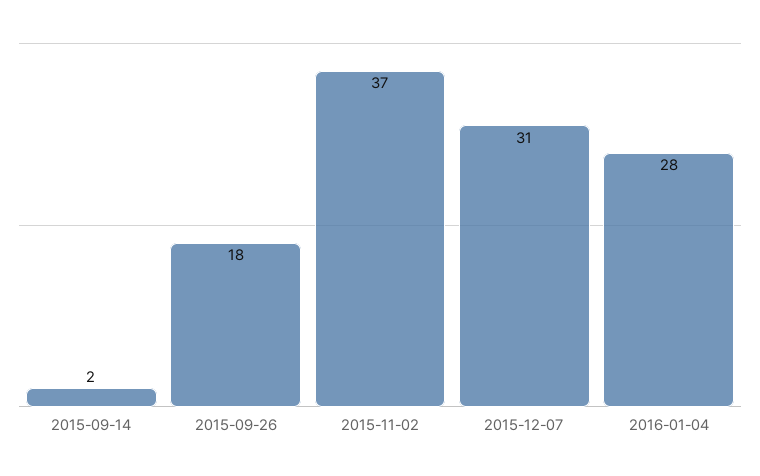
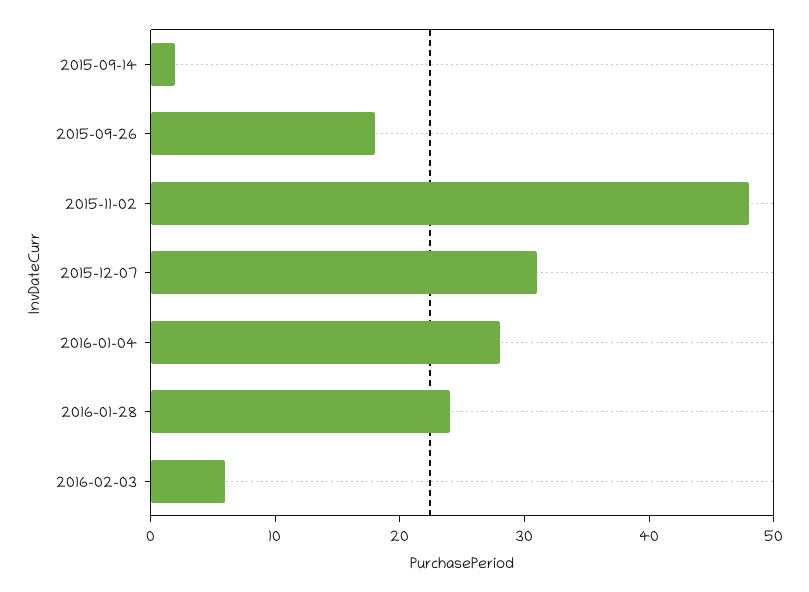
2015-11-02: 37 -> 48
2016-01-28: none -> 24
2016-02-03: none -> 6

